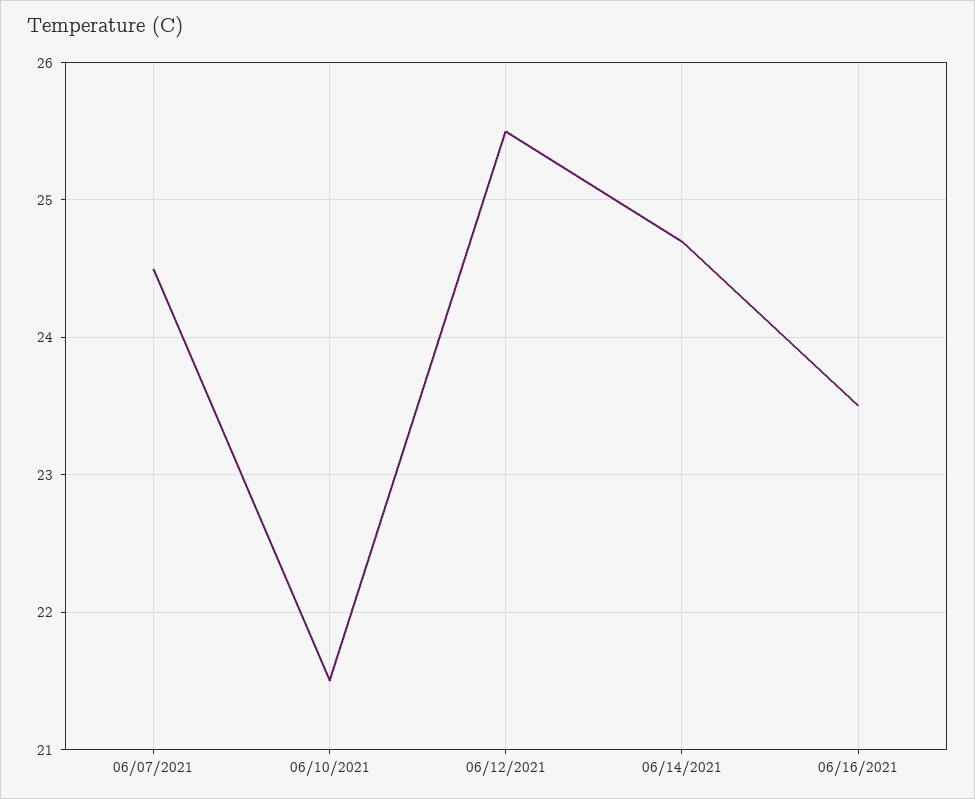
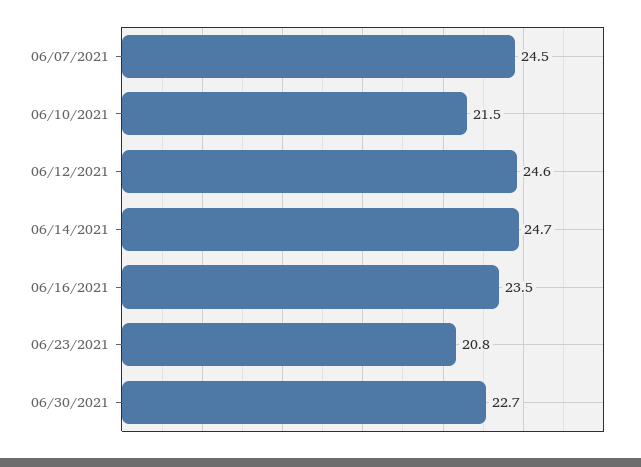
06/12/2021: 25.5 -> 24.6
06/23/2021: none -> 20.8
06/30/2021: none -> 22.7

